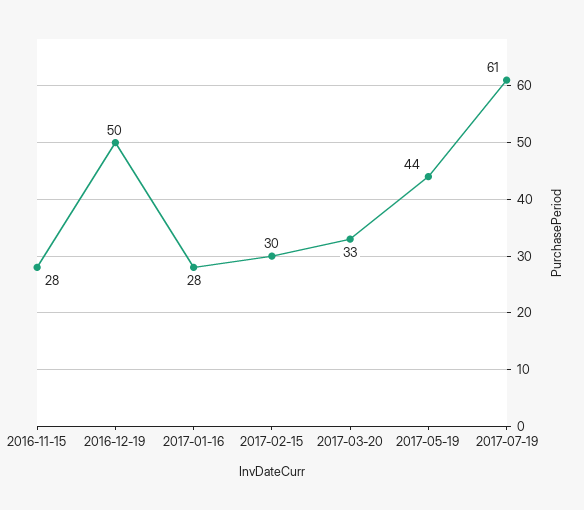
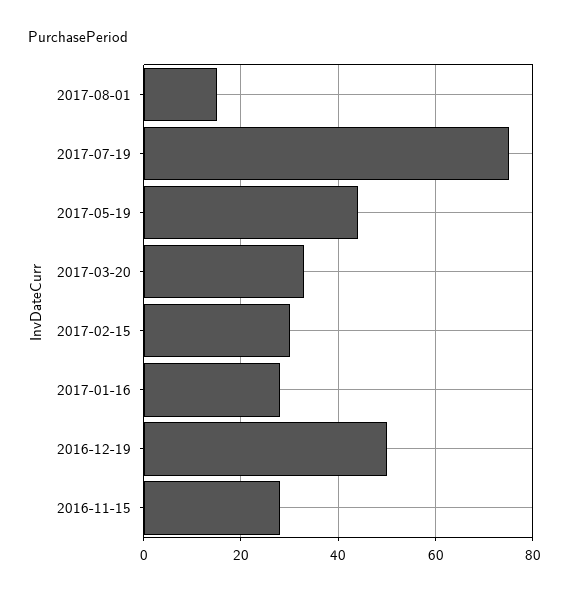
2017-07-19: 61 -> 75
2017-08-01: none -> 15

